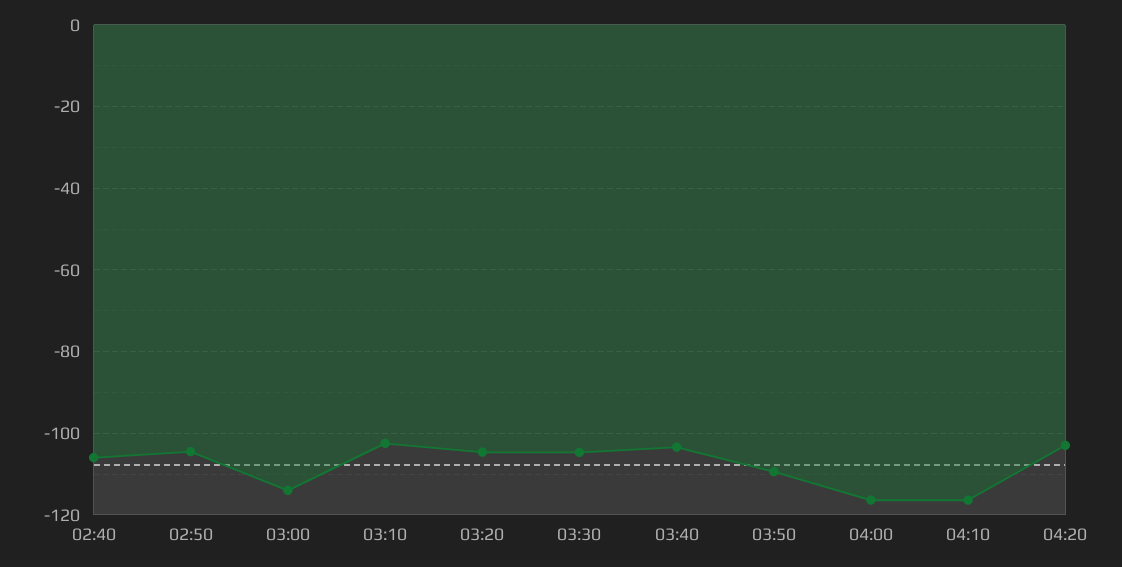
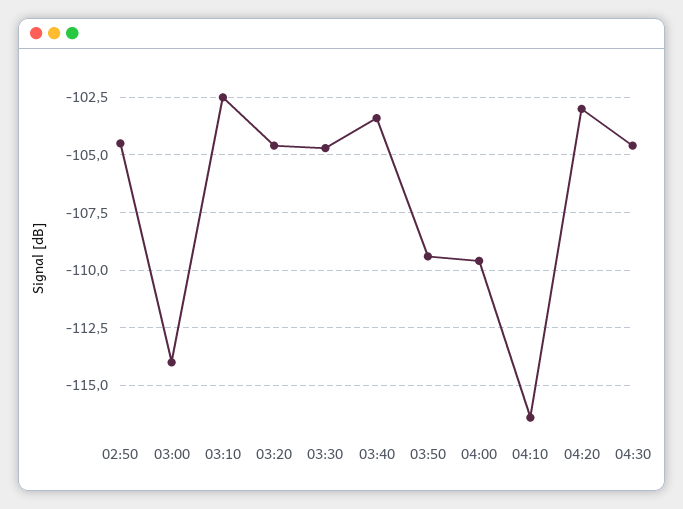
02:40: -106 -> none
04:00: -116 -> -109.5
04:30: none -> -104.5

